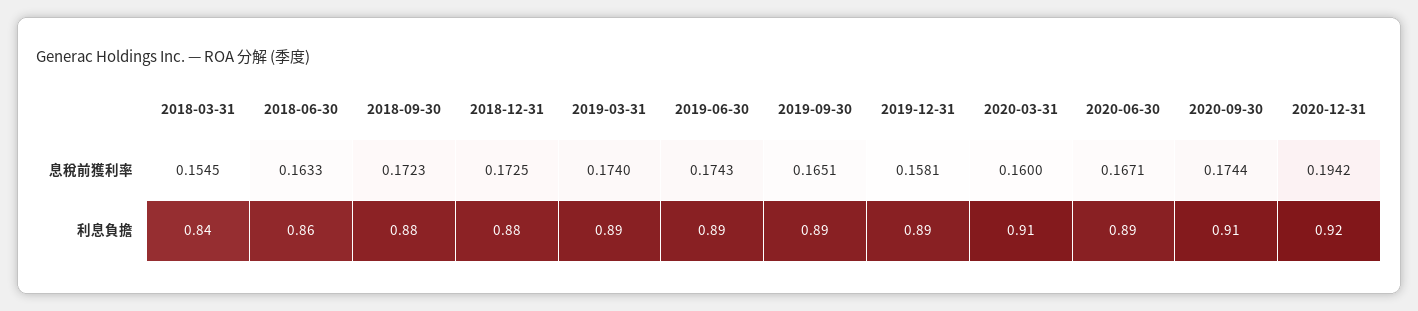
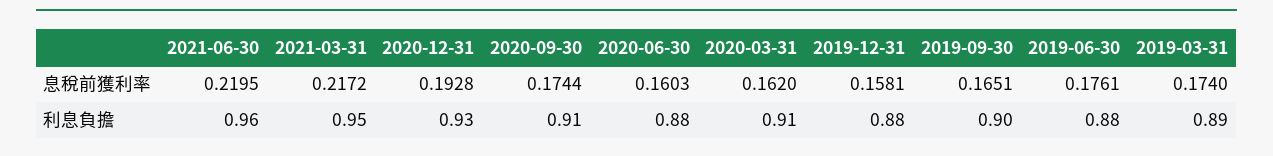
2018-03-31, 息稅前獲利率: 0.1545 -> none
2018-06-30, 息稅前獲利率: 0.1633 -> none
2018-09-30, 息稅前獲利率: 0.1723 -> none
2018-12-31, 息稅前獲利率: 0.1725 -> none
2019-06-30, 息稅前獲利率: 0.1743 -> 0.1761
2020-03-31, 息稅前獲利率: 0.16 -> 0.162
2020-06-30, 息稅前獲利率: 0.1671 -> 0.1603
2020-12-31, 息稅前獲利率: 0.1942 -> 0.1928
2018-03-31, 利息負擔: 0.84 -> none
2018-06-30, 利息負擔: 0.86 -> none
2018-09-30, 利息負擔: 0.88 -> none
2018-12-31, 利息負擔: 0.88 -> none
2019-06-30, 利息負擔: 0.89 -> 0.88
2019-09-30, 利息負擔: 0.89 -> 0.9
2019-12-31, 利息負擔: 0.89 -> 0.88
2020-06-30, 利息負擔: 0.89 -> 0.88
2020-12-31, 利息負擔: 0.92 -> 0.93
2021-06-30, 息稅前獲利率: none -> 0.2195
2021-03-31, 息稅前獲利率: none -> 0.2172
2021-06-30, 利息負擔: none -> 0.96
2021-03-31, 利息負擔: none -> 0.95

